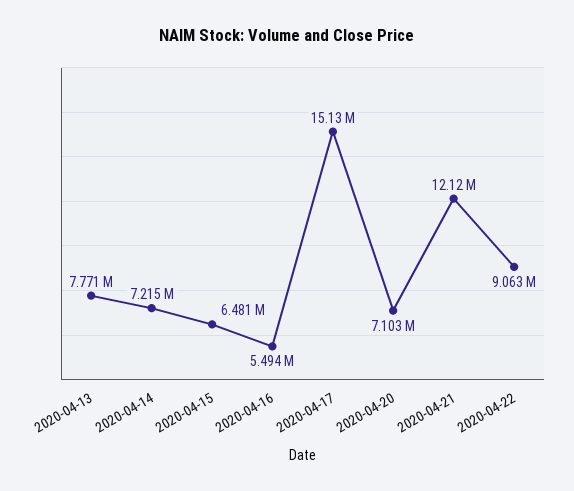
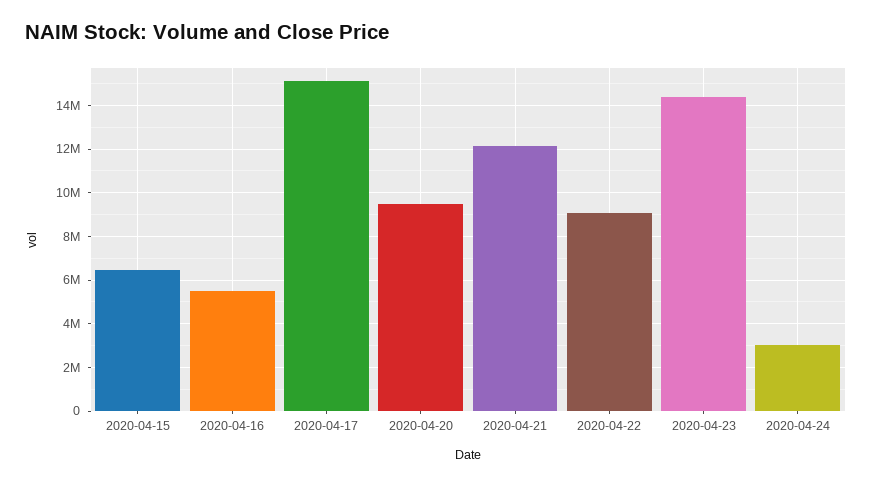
2020-04-13: 7771000 -> none
2020-04-14: 7215000 -> none
2020-04-20: 7103000 -> 9500000
2020-04-23: none -> 14500000
2020-04-24: none -> 3000000

